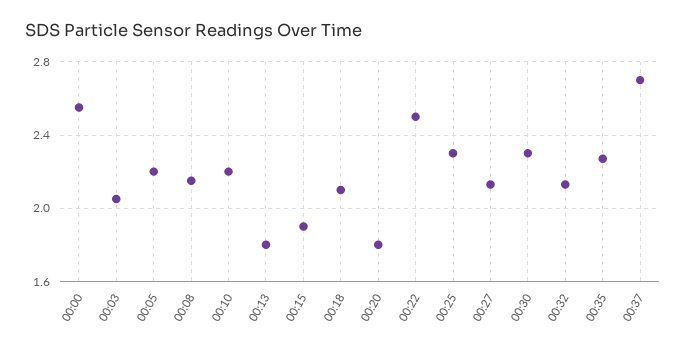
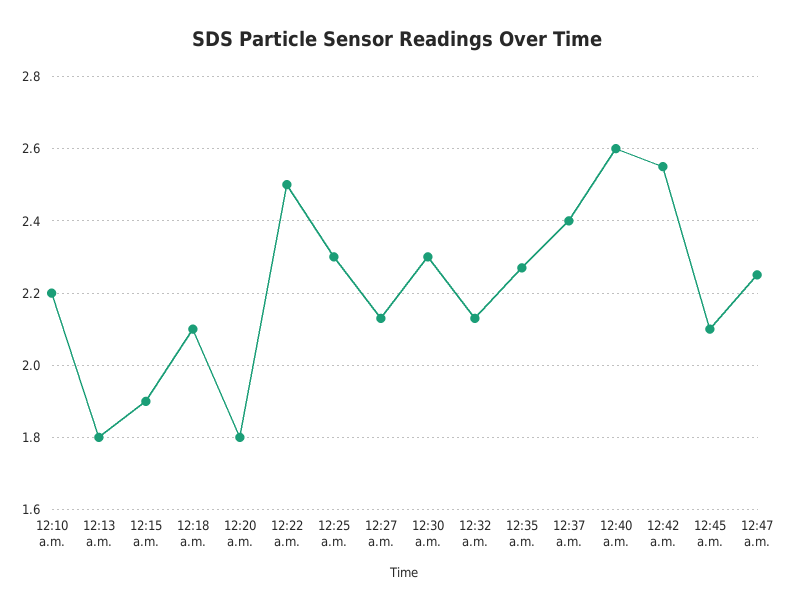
00:00: 2.55 -> none
00:03: 2.05 -> none
00:05: 2.2 -> none
00:08: 2.15 -> none
00:37: 2.7 -> 2.4
12:40 a.m.: none -> 2.6
12:42 a.m.: none -> 2.55
12:45 a.m.: none -> 2.1
12:47 a.m.: none -> 2.25

